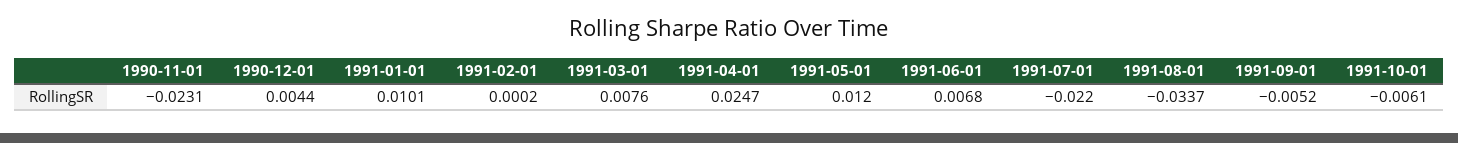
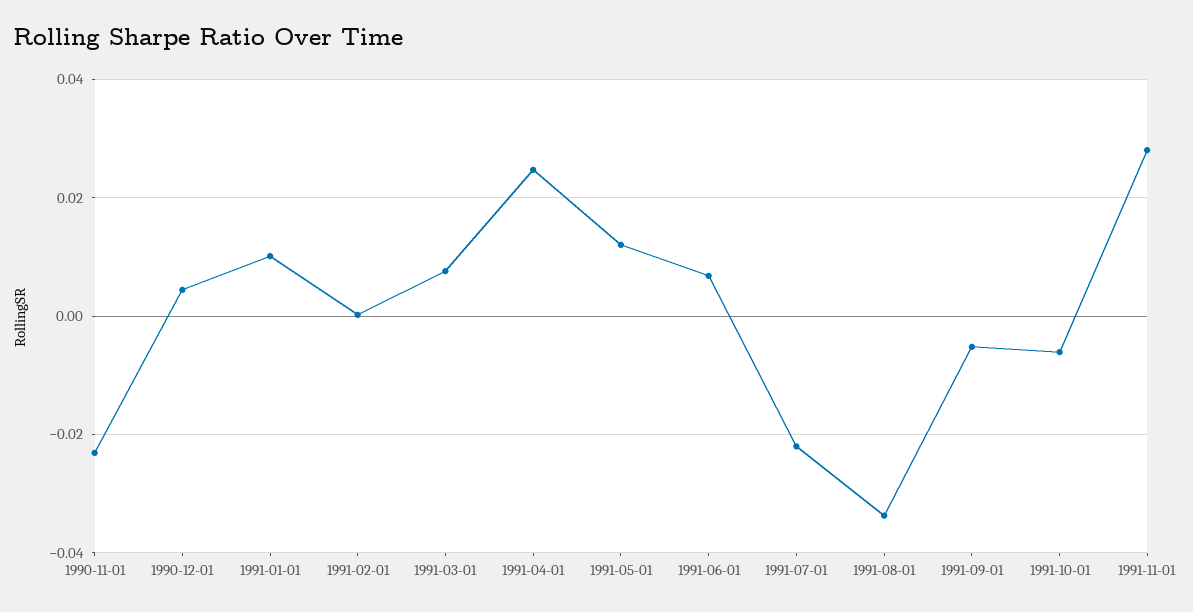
1991-11-01: none -> 0.028

